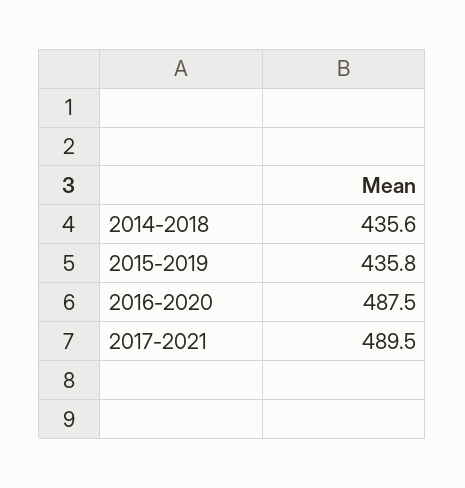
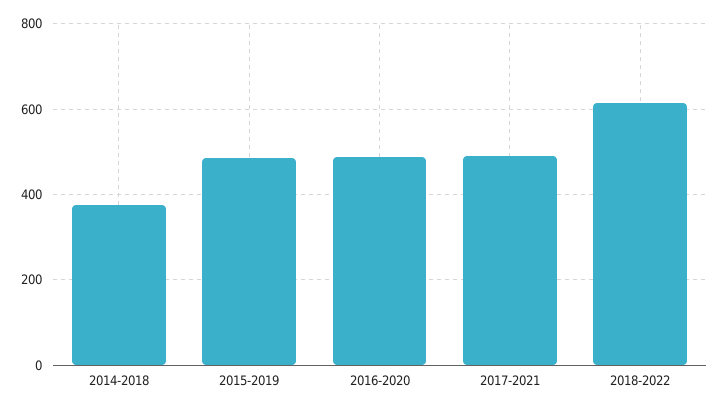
2014-2018: 435.6 -> 380
2015-2019: 435.8 -> 480
2018-2022: none -> 620

